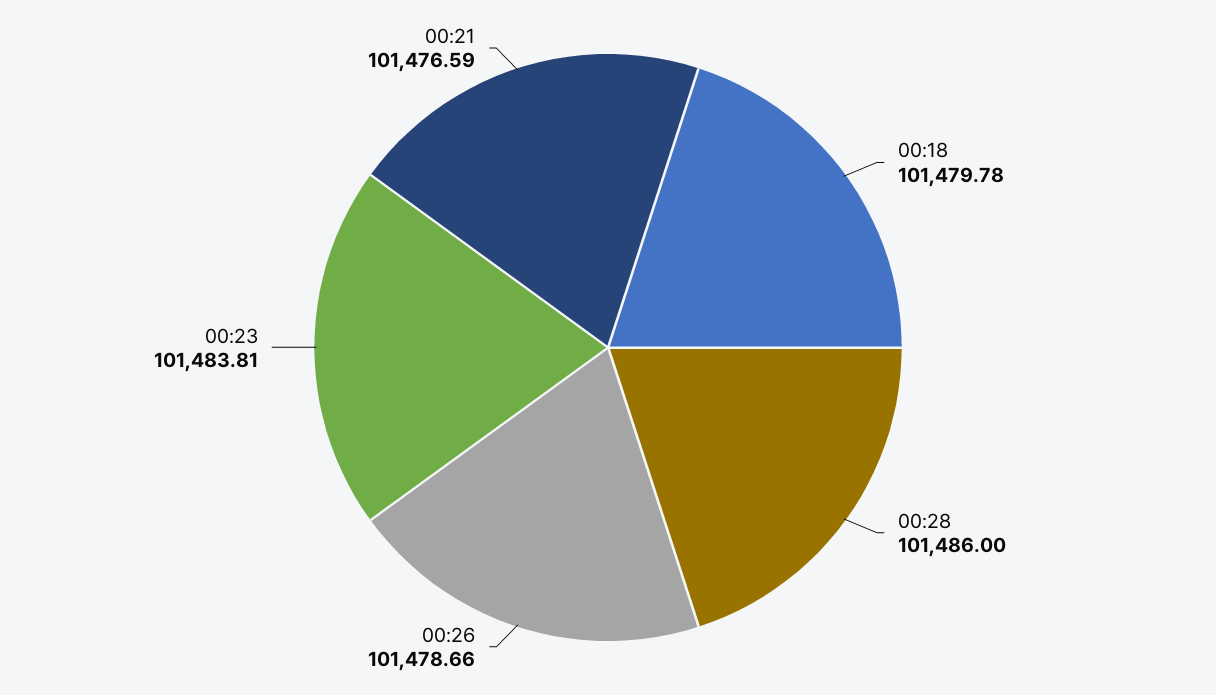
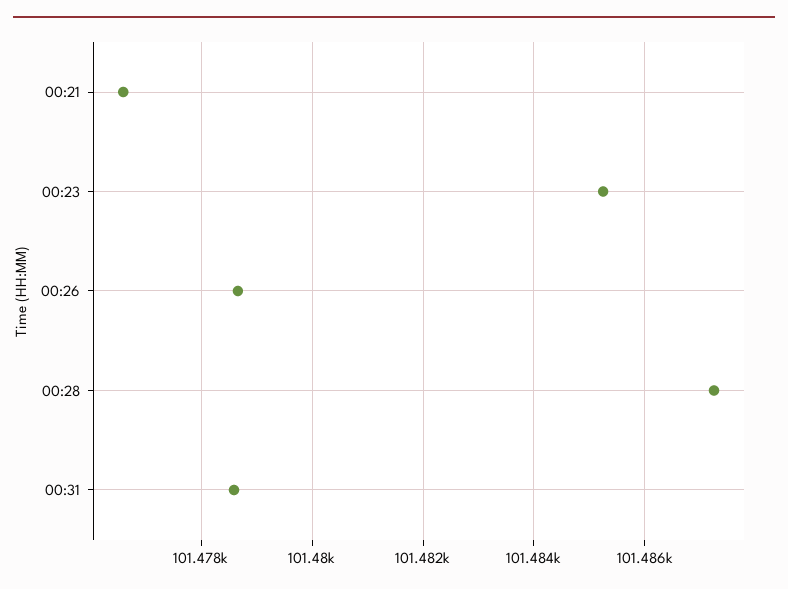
00:18: 101479.78 -> none
00:28: 101486 -> 101487.2
00:23: 101483.81 -> 101485.2
00:31: none -> 101478.6

